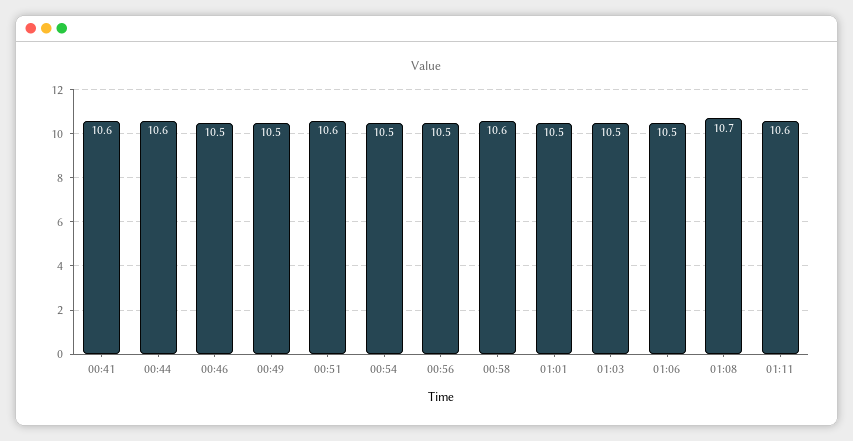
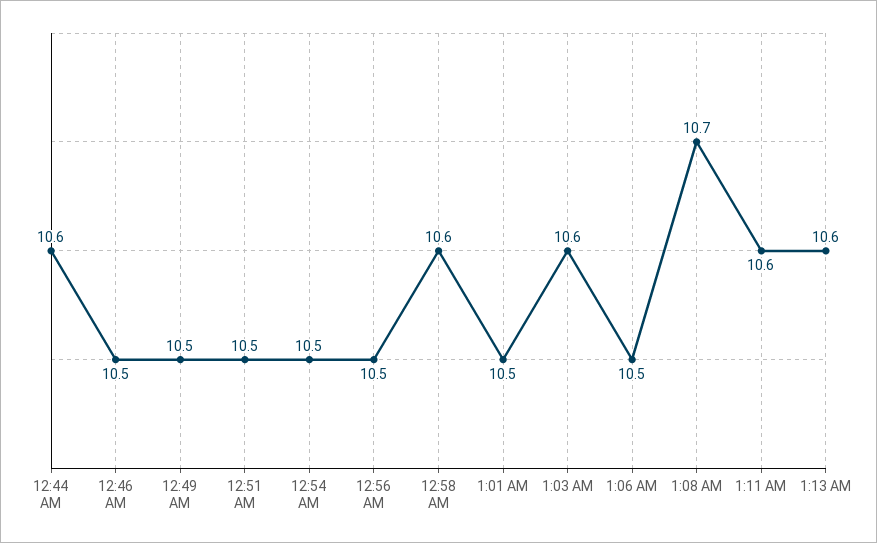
00:41: 10.6 -> none
00:51: 10.6 -> 10.5
01:03: 10.5 -> 10.6
1:13 AM: none -> 10.6

